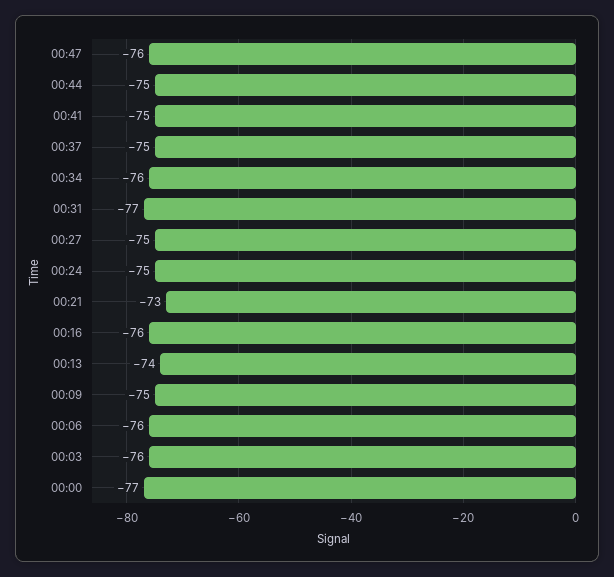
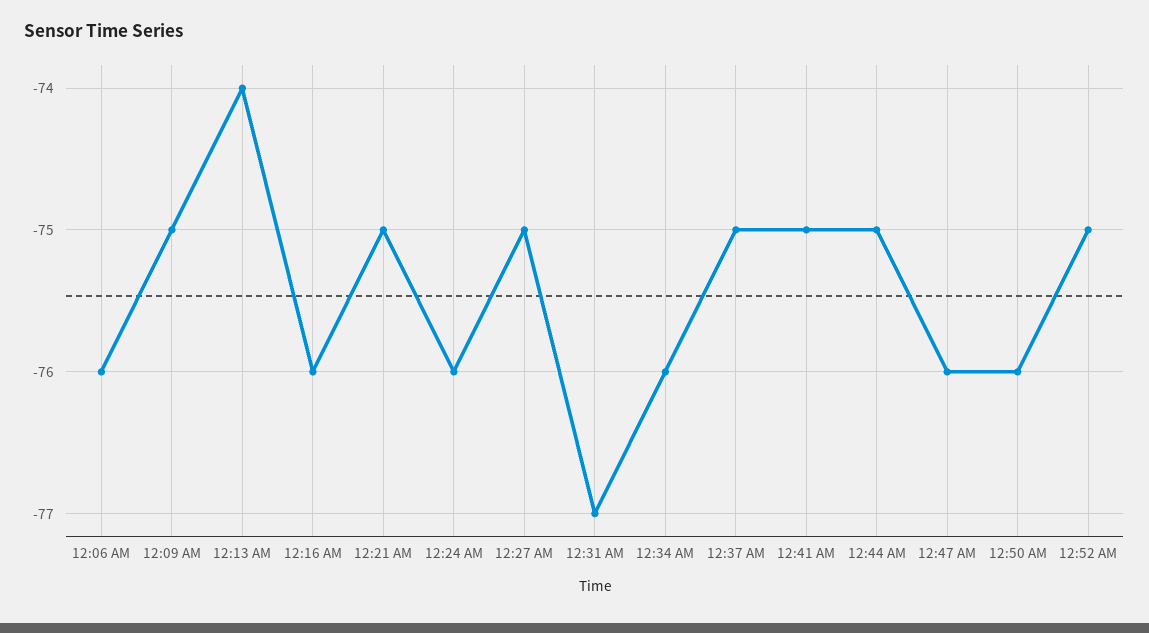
00:24: -75 -> -76
00:21: -73 -> -75
00:03: -76 -> none
00:00: -77 -> none
12:50 AM: none -> -76
12:52 AM: none -> -75

